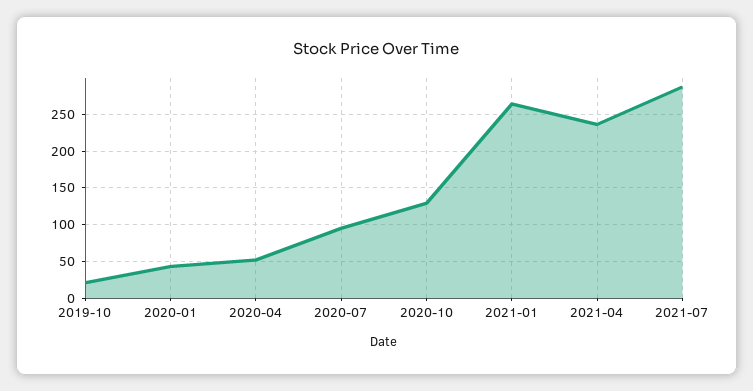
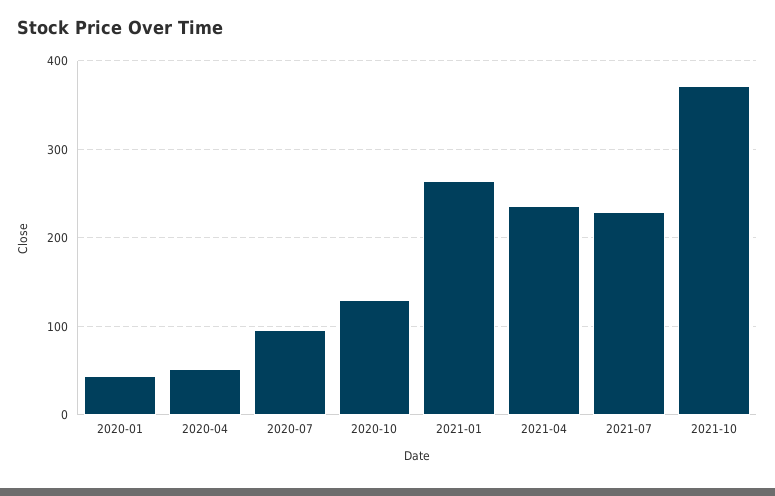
2019-10: 20 -> none
2021-07: 290 -> 230
2021-10: none -> 370

